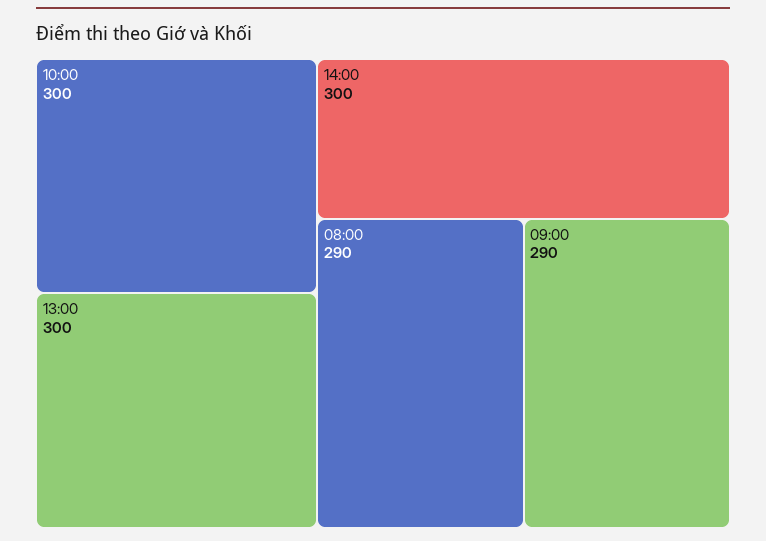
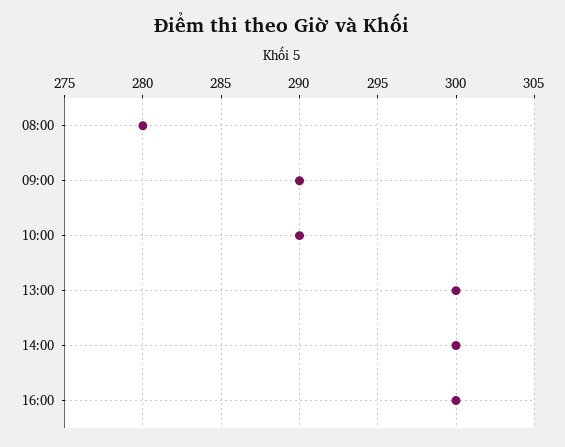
10:00: 300 -> 290
08:00: 290 -> 280
16:00: none -> 300

